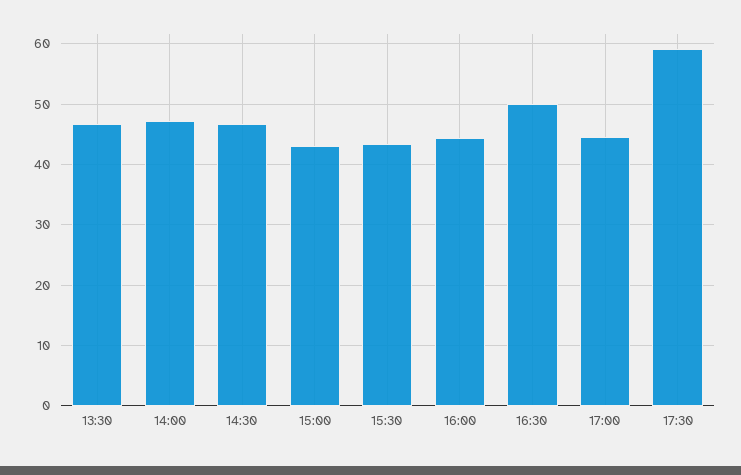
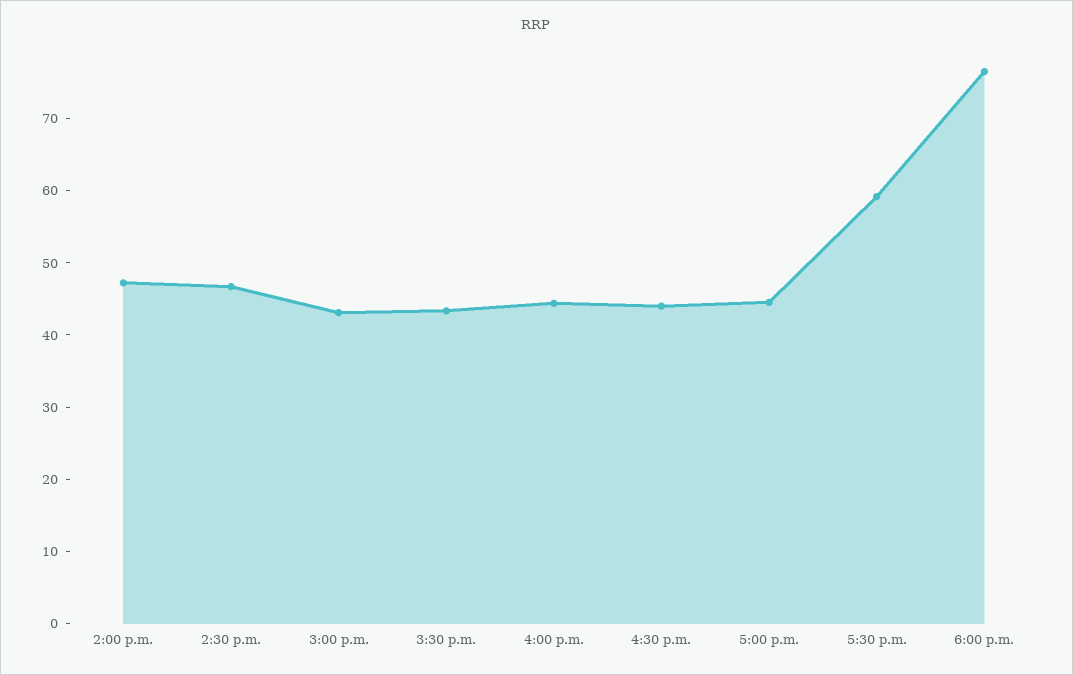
13:30: 47 -> none
16:30: 50 -> 44
6:00 p.m.: none -> 76

